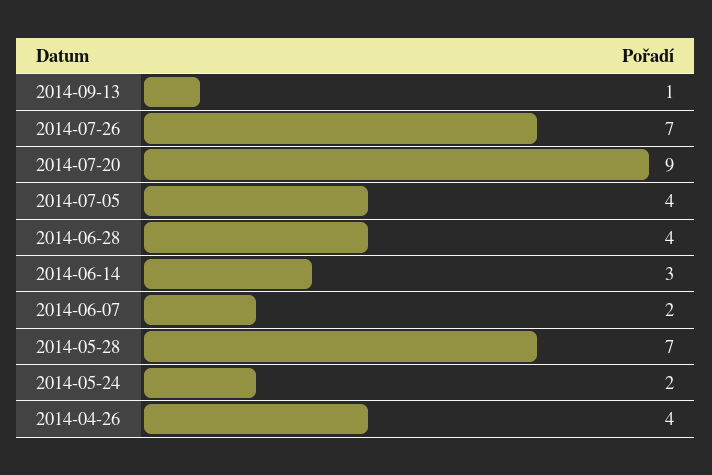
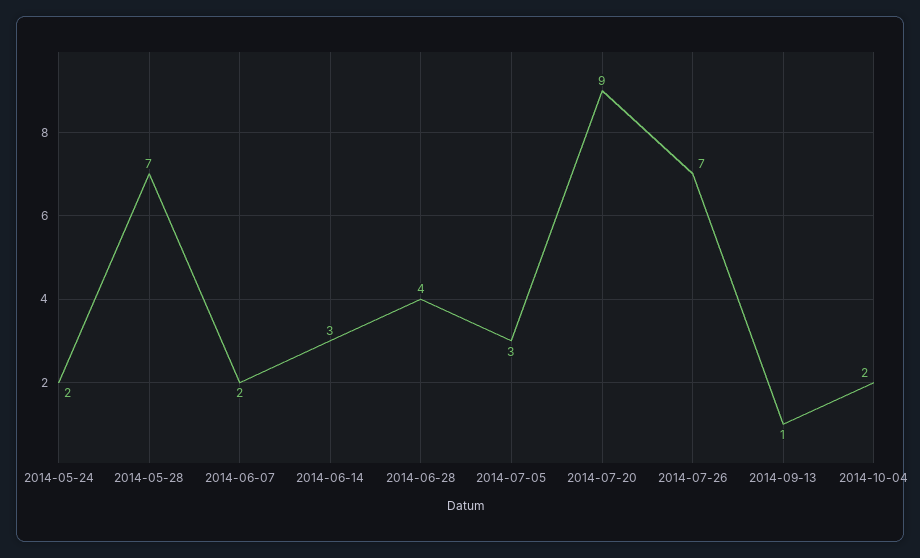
2014-07-05: 4 -> 3
2014-04-26: 4 -> none
2014-10-04: none -> 2

